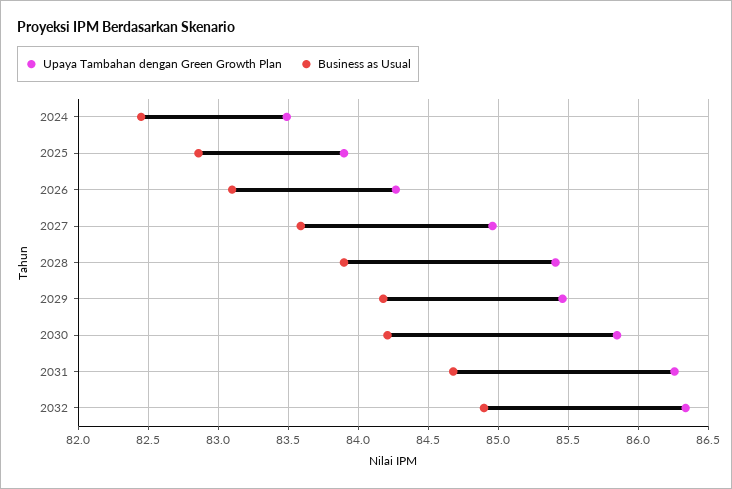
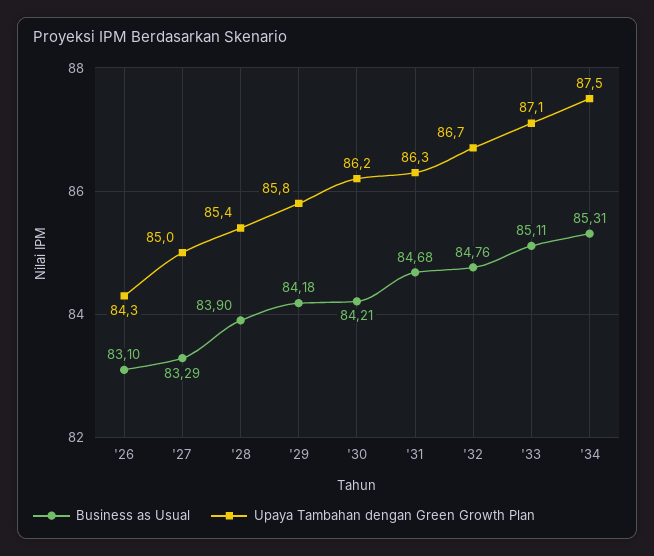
Upaya Tambahan dengan Green Growth Plan, 2024: 83.5 -> none
Business as Usual, 2024: 82.45 -> none
Upaya Tambahan dengan Green Growth Plan, 2025: 83.9 -> none
Business as Usual, 2025: 82.85 -> none
Business as Usual, 2027: 83.6 -> 83.29
Upaya Tambahan dengan Green Growth Plan, 2029: 85.45 -> 85.8
Upaya Tambahan dengan Green Growth Plan, 2030: 85.85 -> 86.2
Upaya Tambahan dengan Green Growth Plan, 2032: 86.35 -> 86.7
Business as Usual, 2032: 84.9 -> 84.76
Business as Usual, '33: none -> 85.11
Upaya Tambahan dengan Green Growth Plan, '33: none -> 87.1
Business as Usual, '34: none -> 85.31
Upaya Tambahan dengan Green Growth Plan, '34: none -> 87.5

